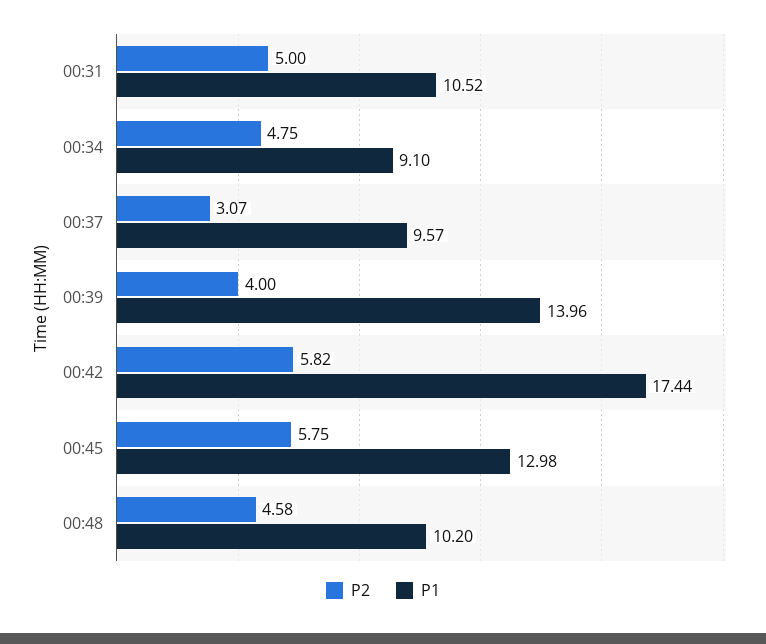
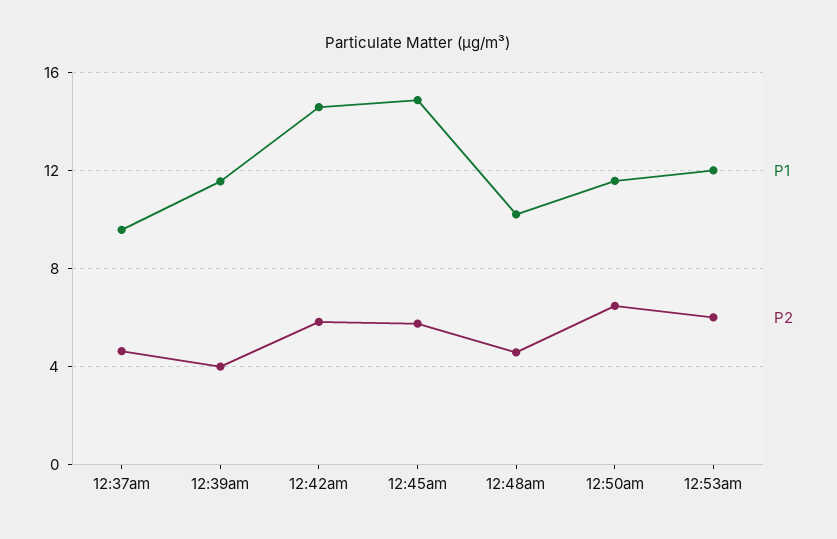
P2, 00:31: 5 -> none
P1, 00:31: 10.52 -> none
P2, 00:34: 4.75 -> none
P1, 00:34: 9.1 -> none
P2, 00:37: 3.07 -> 4.5
P1, 00:39: 13.96 -> 11.5
P1, 00:42: 17.44 -> 14.5
P1, 00:45: 12.98 -> 15
P1, 12:50am: none -> 11.5
P2, 12:50am: none -> 6.5
P1, 12:53am: none -> 12
P2, 12:53am: none -> 6

